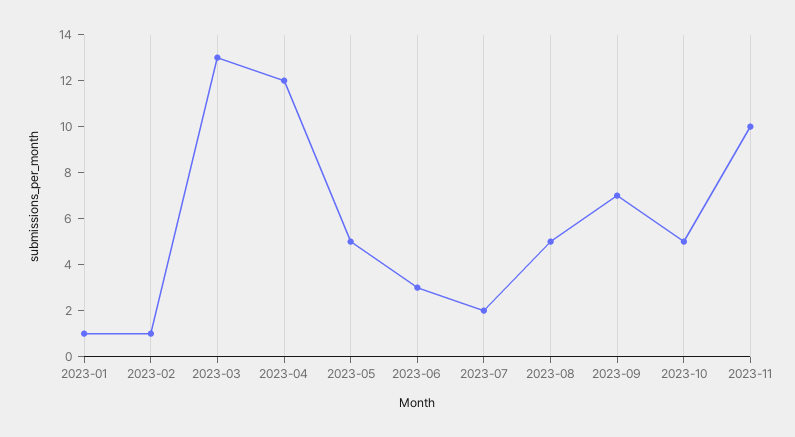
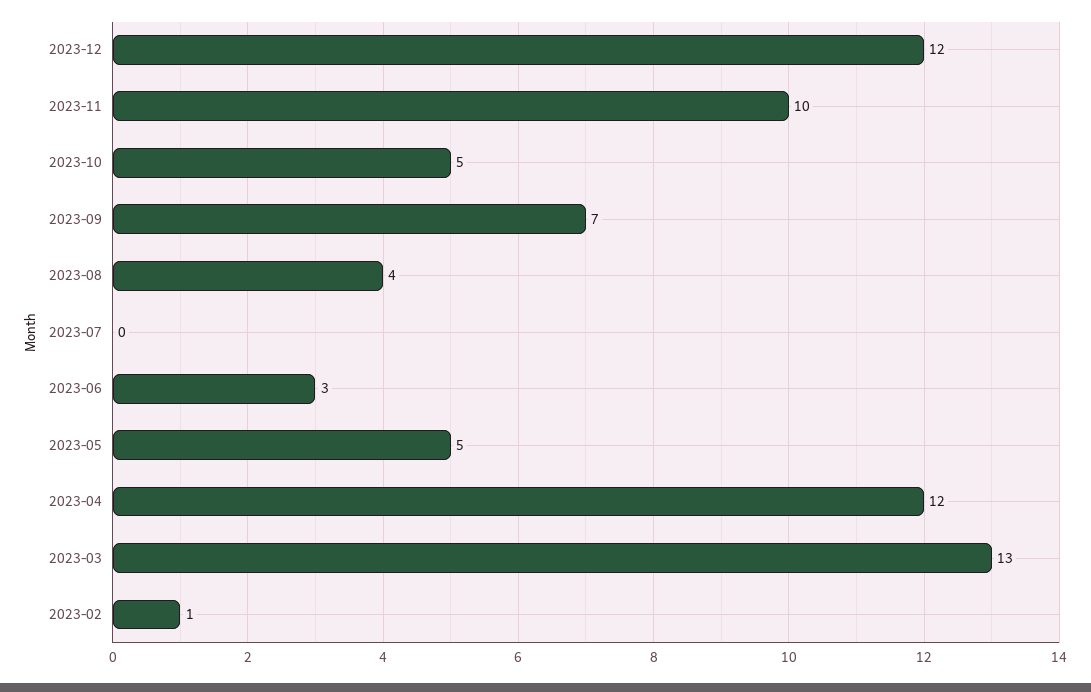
2023-01: 1 -> none
2023-07: 2 -> 0
2023-08: 5 -> 4
2023-12: none -> 12

